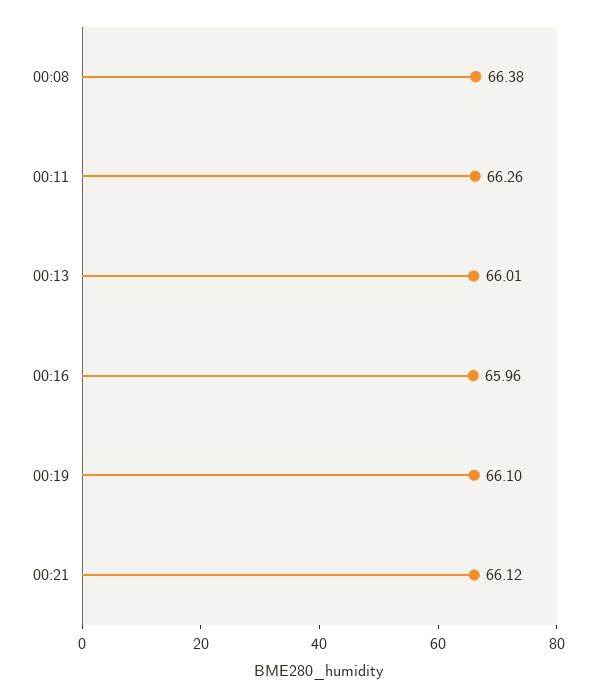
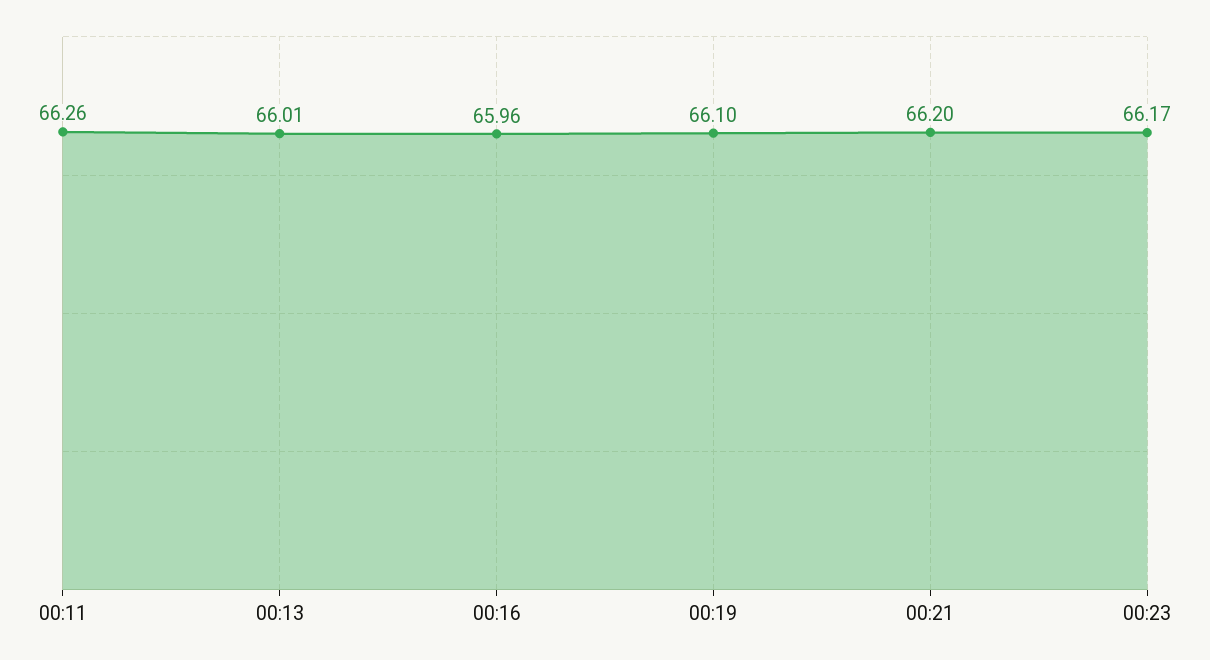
00:08: 66.38 -> none
00:21: 66.12 -> 66.2
00:23: none -> 66.17

